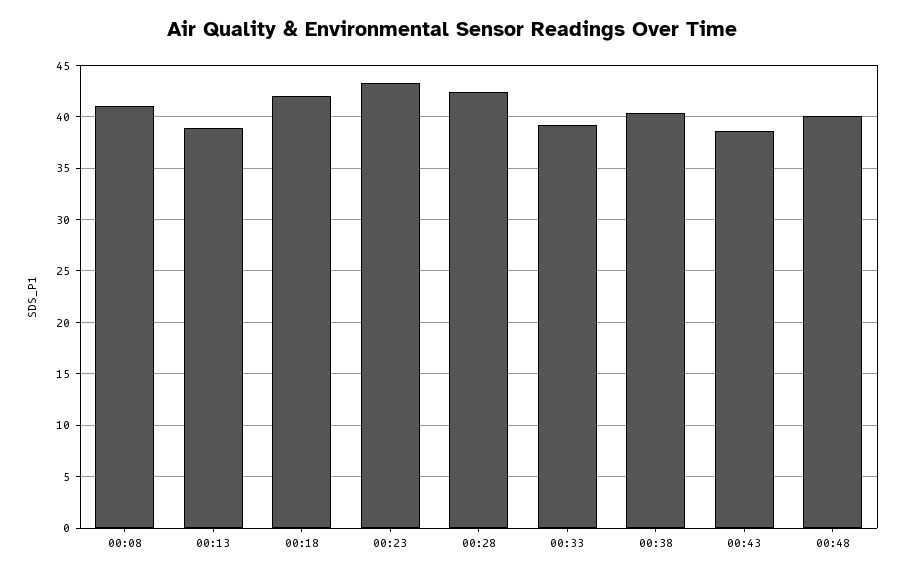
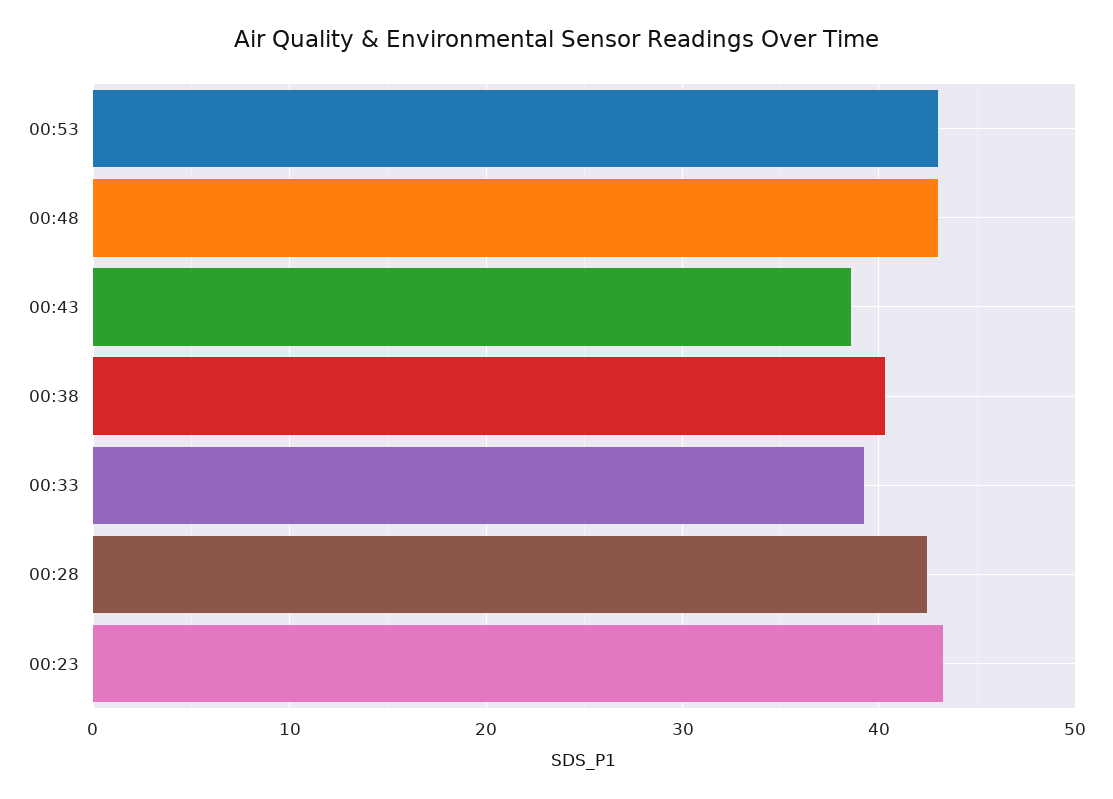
00:08: 41 -> none
00:13: 39 -> none
00:18: 42 -> none
00:48: 40 -> 43
00:53: none -> 43

